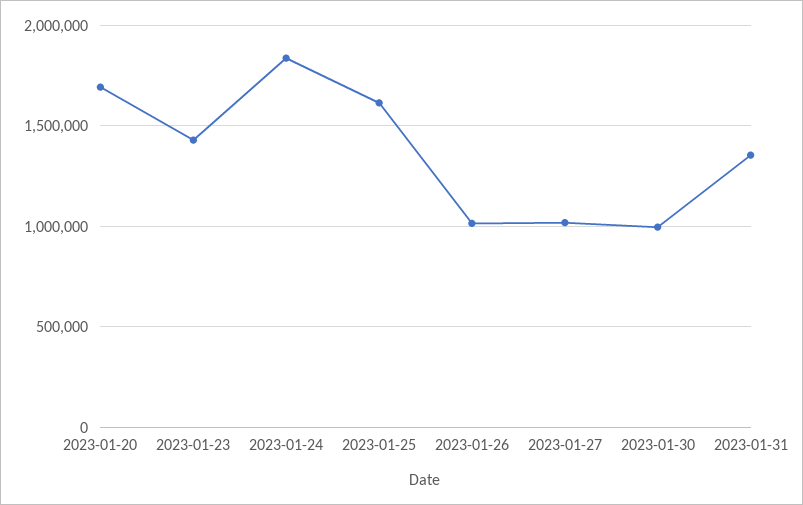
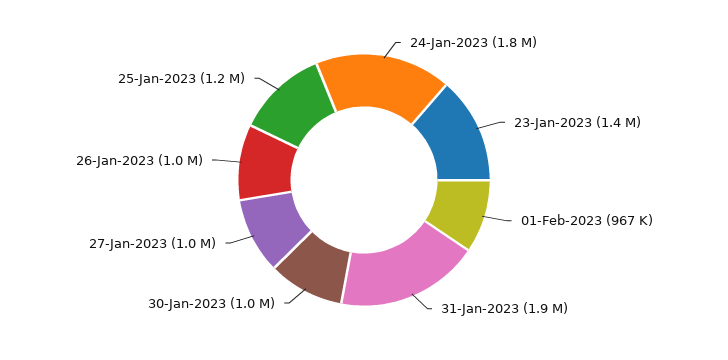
2023-01-20: 1700000 -> none
2023-01-25: 1600000 -> 1200000
2023-01-31: 1350000 -> 1900000
01-Feb-2023: none -> 967000

